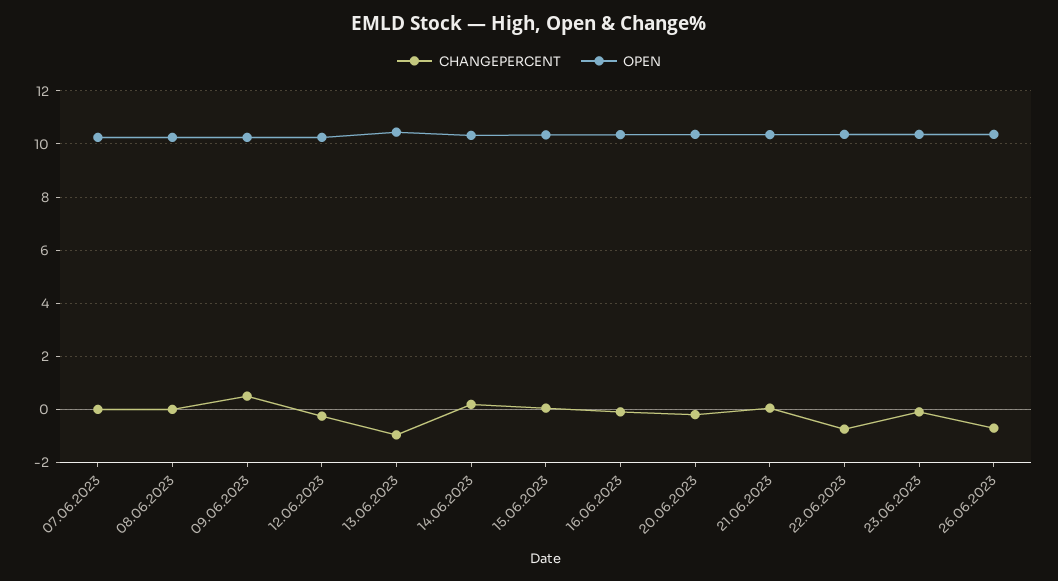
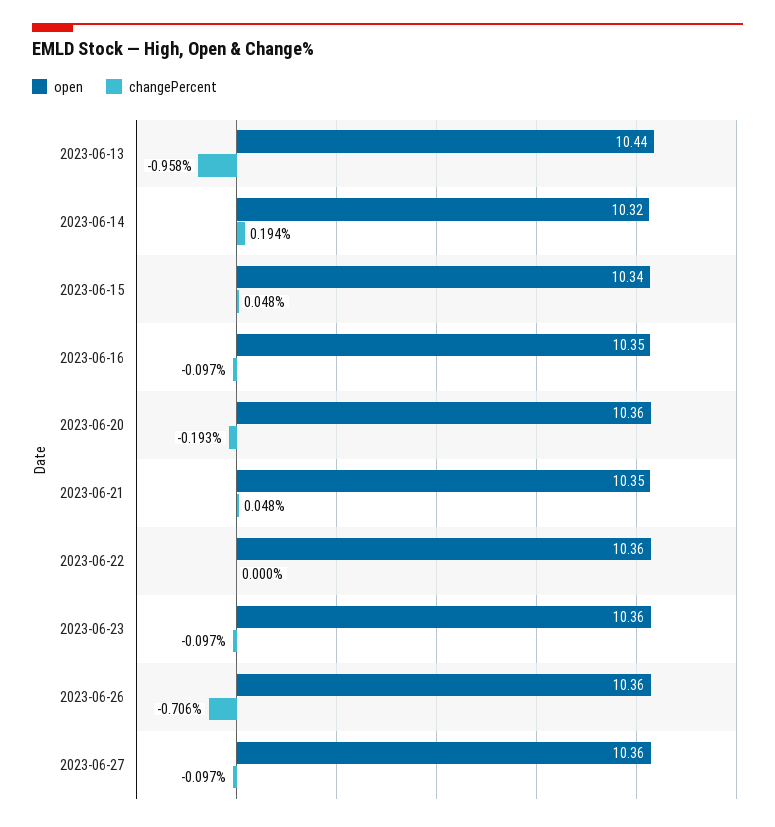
CHANGEPERCENT, 07.06.2023: 0 -> none
OPEN, 07.06.2023: 10.25 -> none
CHANGEPERCENT, 08.06.2023: 0 -> none
OPEN, 08.06.2023: 10.25 -> none
CHANGEPERCENT, 09.06.2023: 0.5 -> none
OPEN, 09.06.2023: 10.25 -> none
CHANGEPERCENT, 12.06.2023: -0.25 -> none
OPEN, 12.06.2023: 10.25 -> none
CHANGEPERCENT, 22.06.2023: -0.75 -> 0
OPEN, 2023-06-27: none -> 10.36
CHANGEPERCENT, 2023-06-27: none -> -0.097

